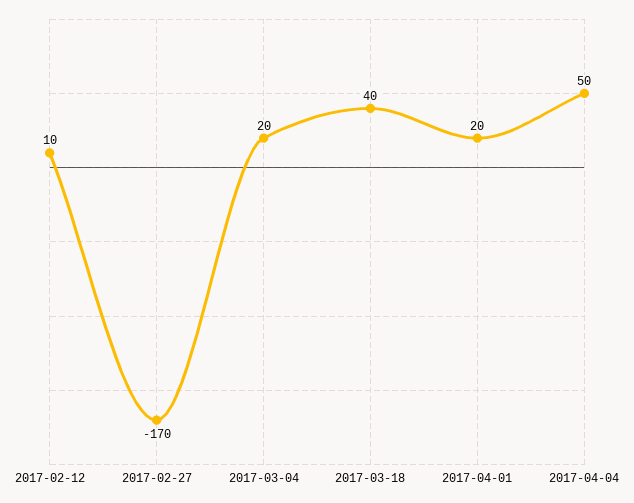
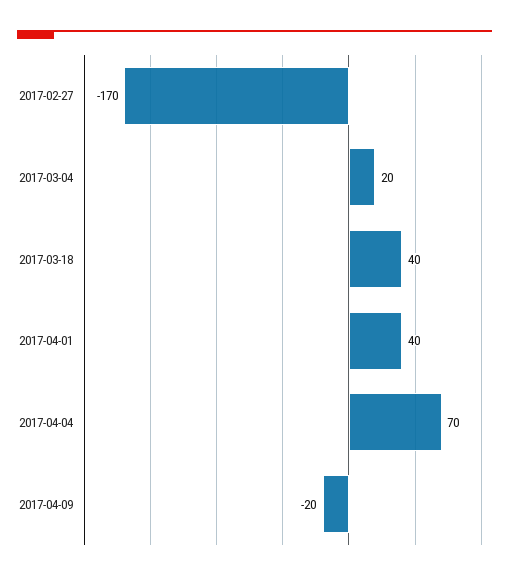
2017-02-12: 10 -> none
2017-04-01: 20 -> 40
2017-04-04: 50 -> 70
2017-04-09: none -> -20

